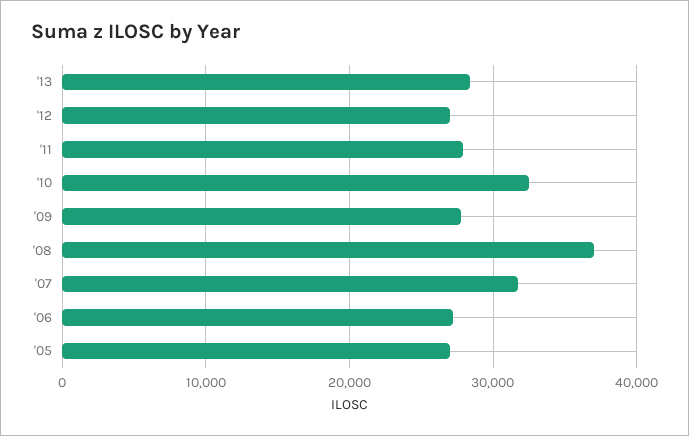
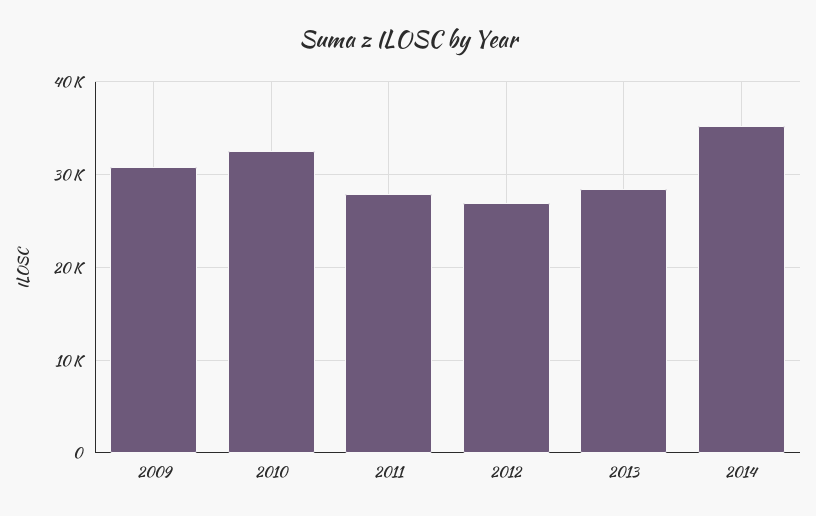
'09: 28000 -> 31000
'08: 37000 -> none
'07: 32000 -> none
'06: 27000 -> none
'05: 27000 -> none
2014: none -> 35000

